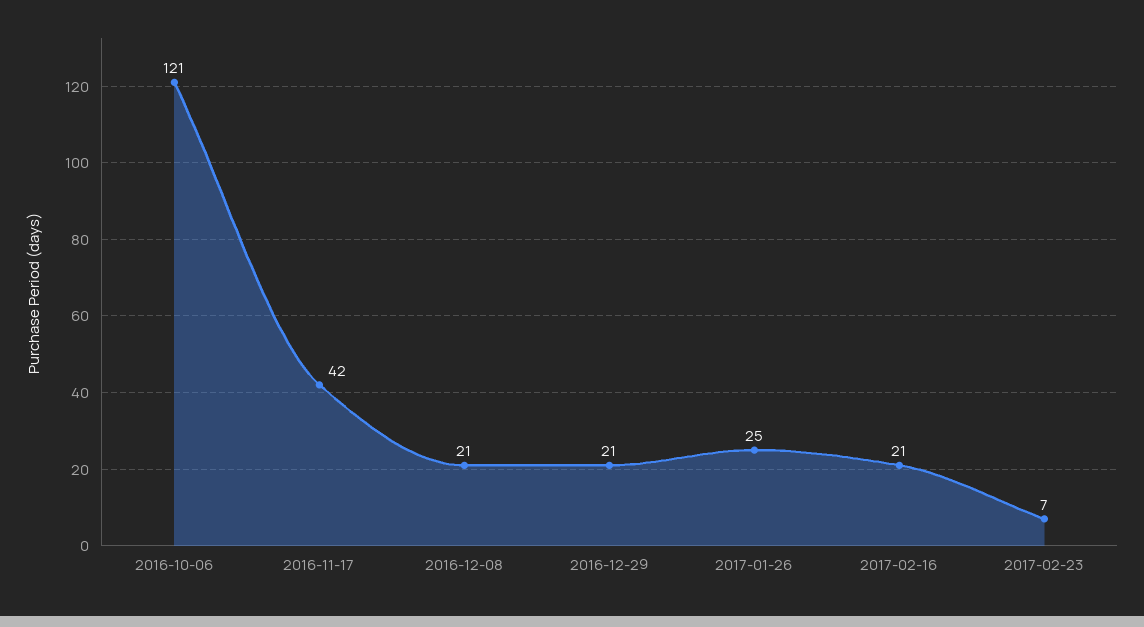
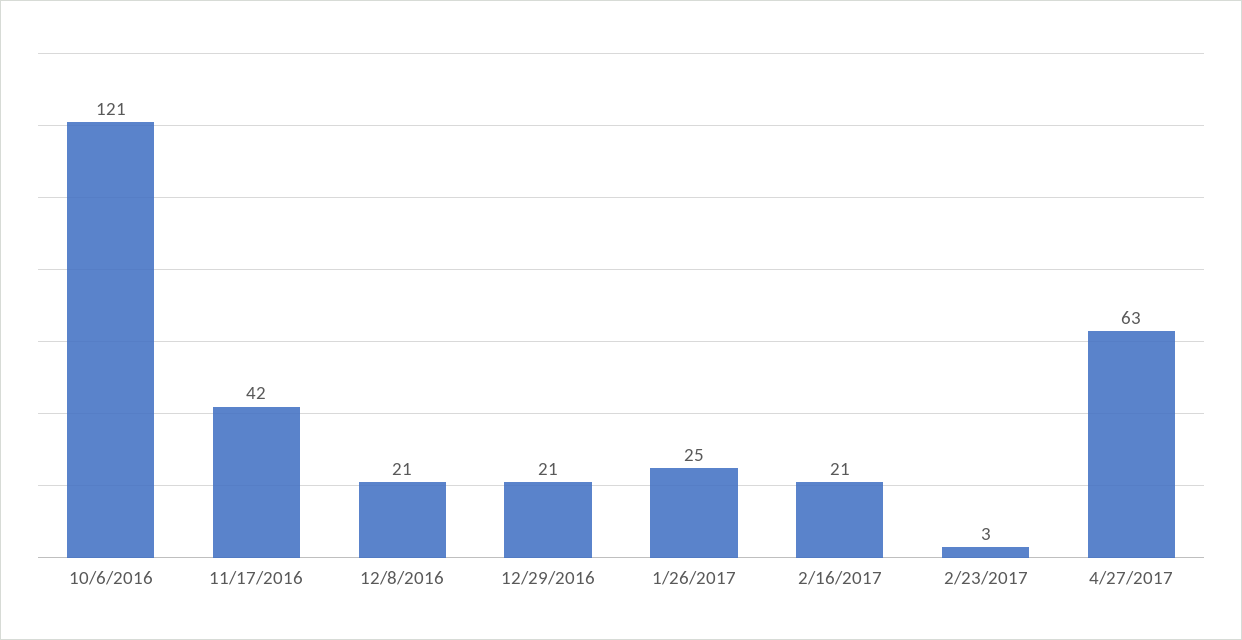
2017-02-23: 7 -> 3
4/27/2017: none -> 63

